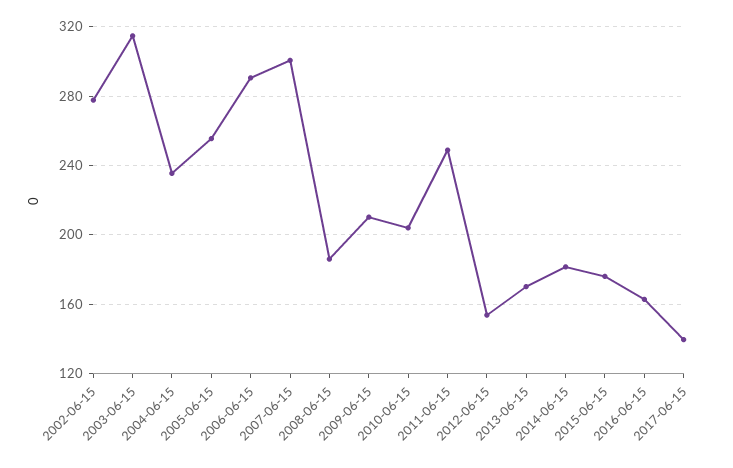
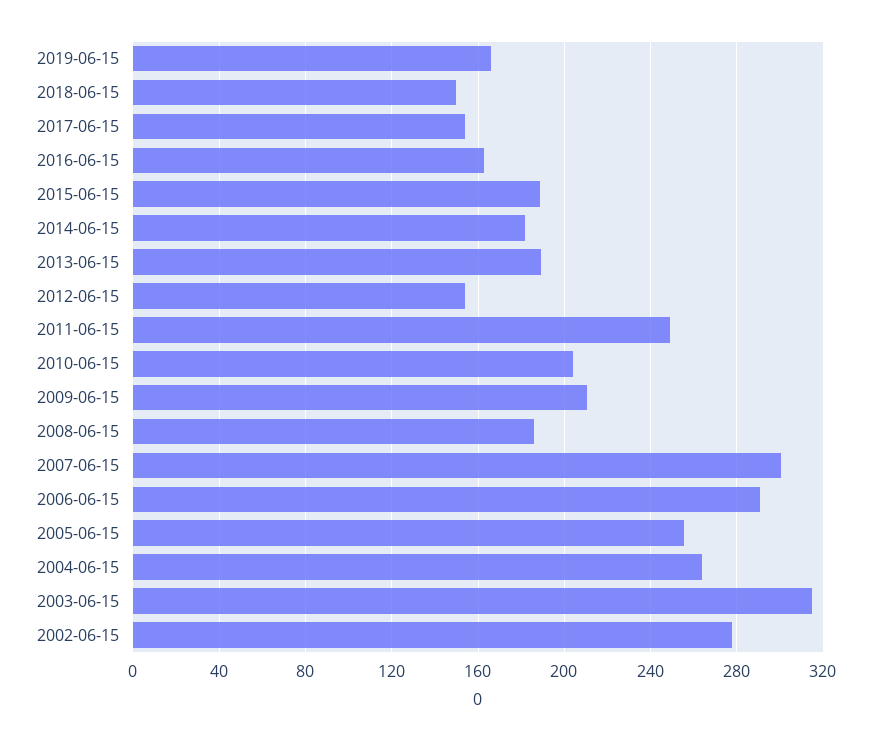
2004-06-15: 235 -> 265
2013-06-15: 170 -> 190
2015-06-15: 175 -> 190
2017-06-15: 140 -> 155
2019-06-15: none -> 165
2018-06-15: none -> 150

